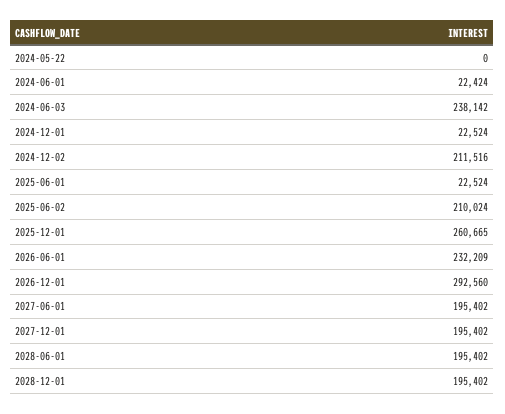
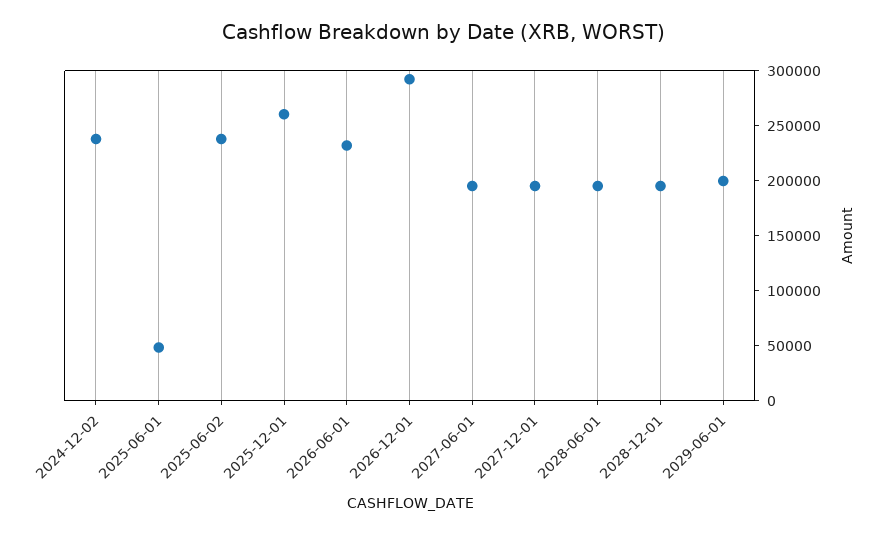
2024-05-22: 0 -> none
2024-06-01: 22424 -> none
2024-06-03: 238142 -> none
2024-12-01: 22524 -> none
2024-12-02: 211516 -> 240000
2025-06-01: 22524 -> 50000
2025-06-02: 210024 -> 240000
2029-06-01: none -> 200000

